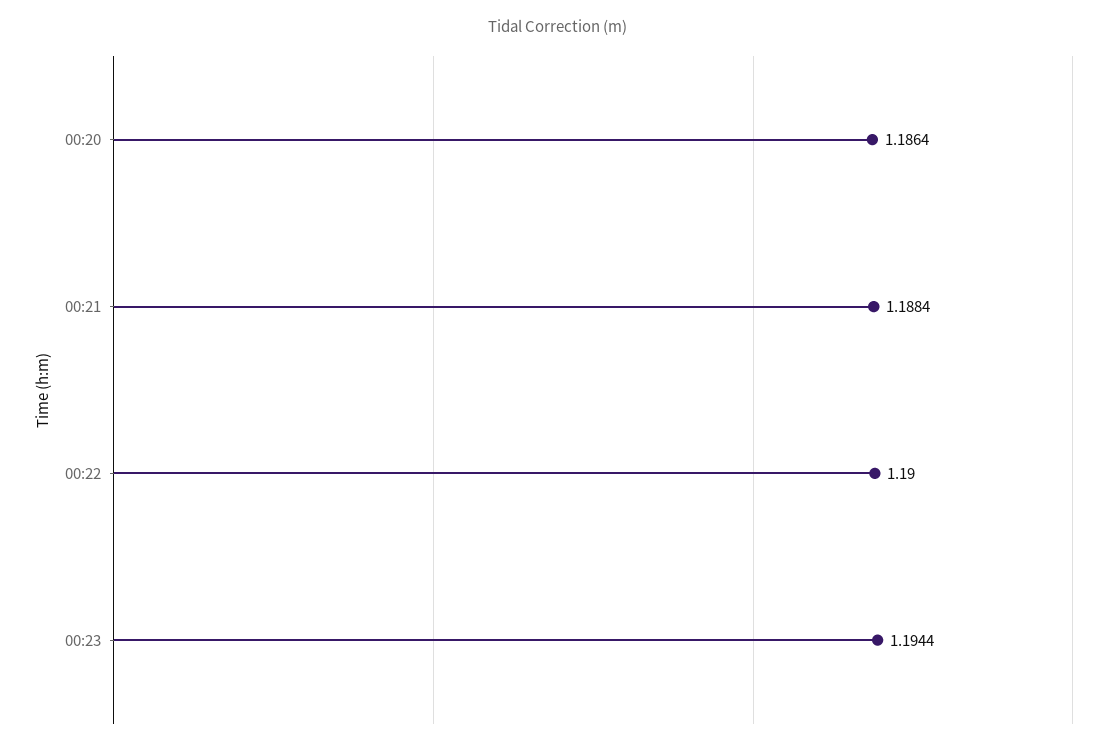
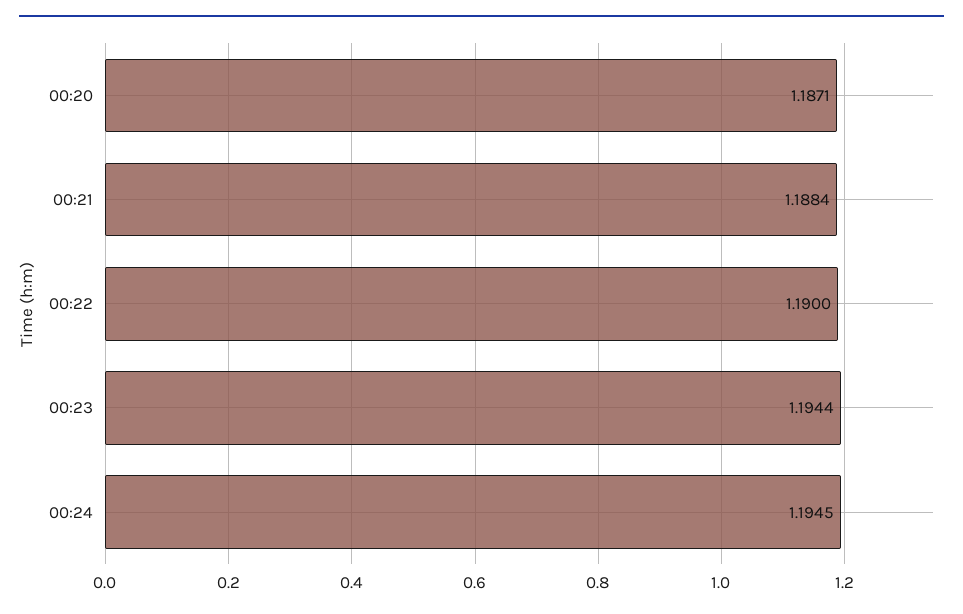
00:20: 1.1864 -> 1.1871
00:24: none -> 1.1945

